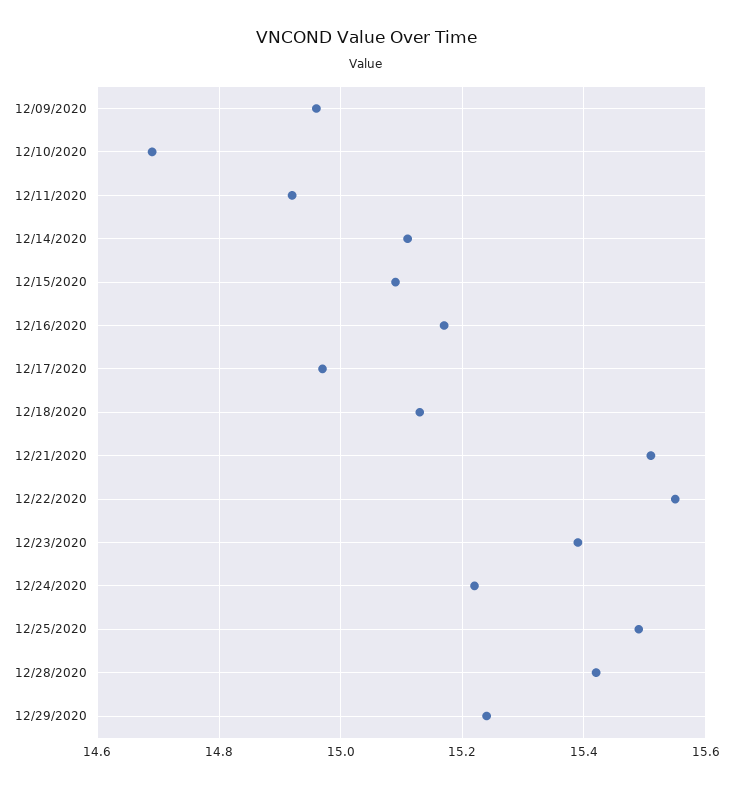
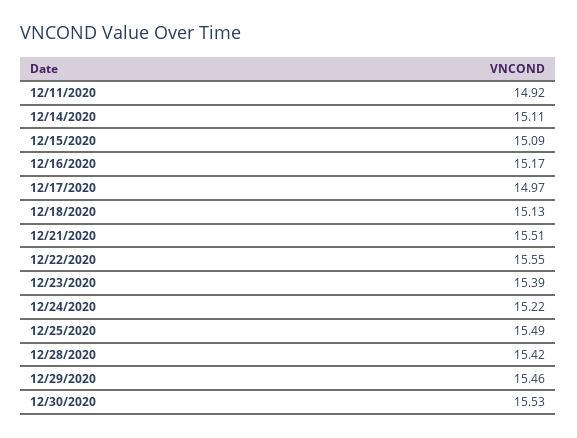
12/09/2020: 14.95 -> none
12/10/2020: 14.7 -> none
12/29/2020: 15.25 -> 15.46
12/30/2020: none -> 15.53

